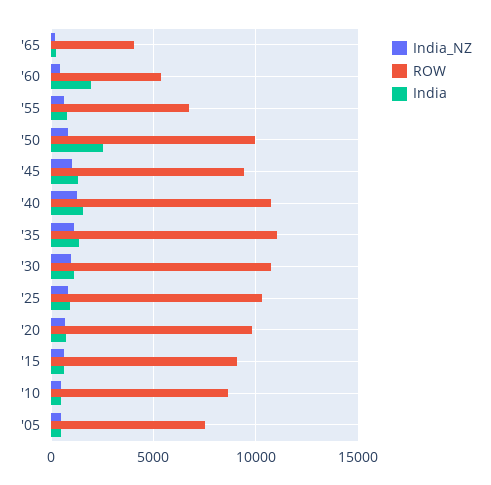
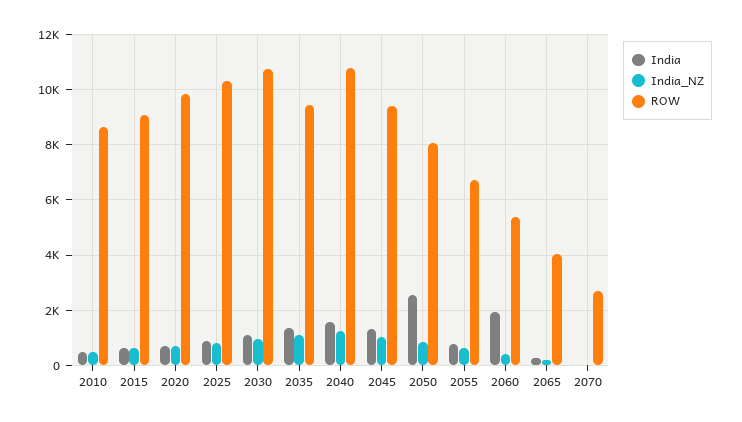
ROW, '50: 10000 -> 8000
ROW, '35: 11000 -> 9500
India_NZ, '05: 500 -> none
ROW, '05: 7500 -> none
India, '05: 500 -> none
India, 2070: none -> 0
India_NZ, 2070: none -> 0
ROW, 2070: none -> 2750

